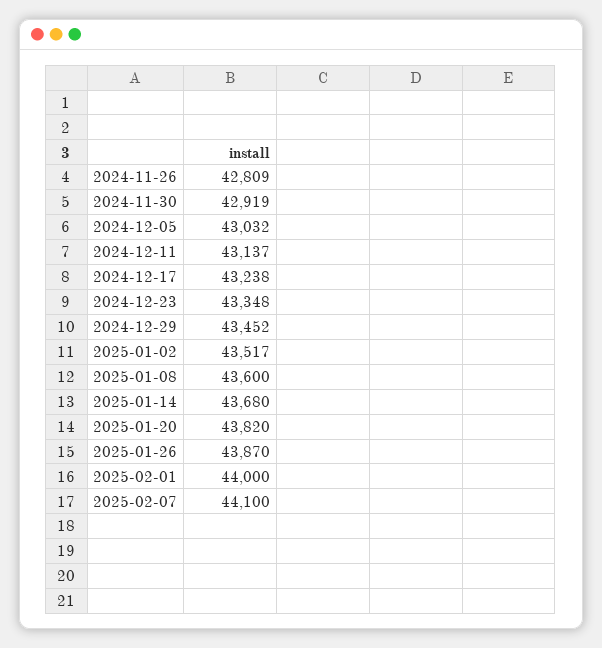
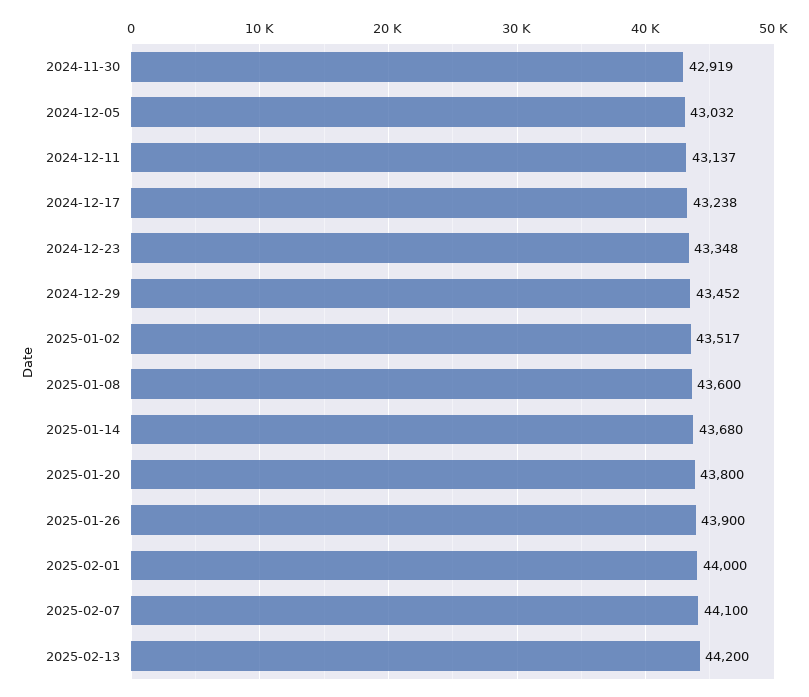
2024-11-26: 42809 -> none
2025-01-20: 43820 -> 43800
2025-01-26: 43870 -> 43900
2025-02-13: none -> 44200

